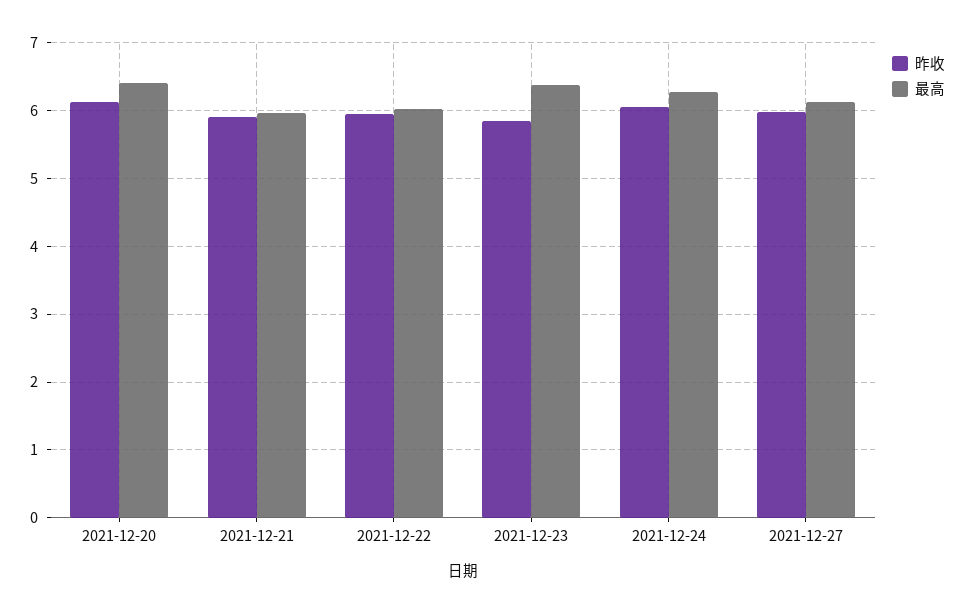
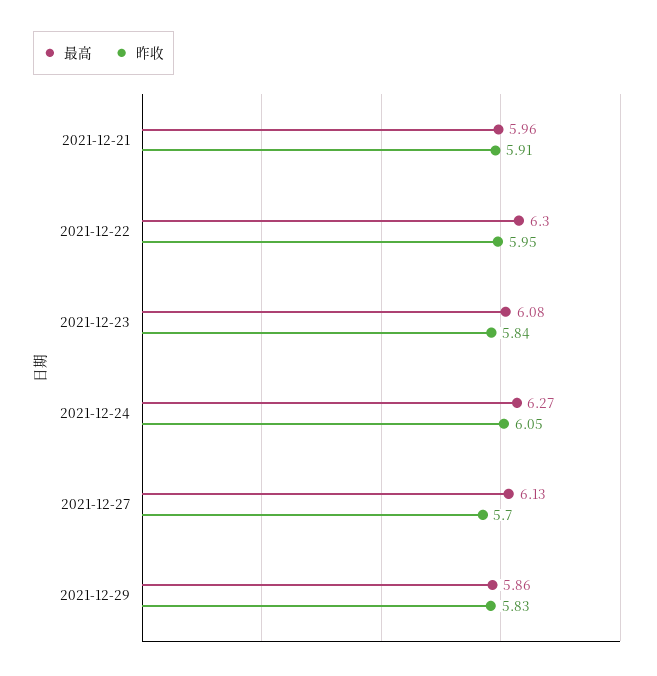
昨收, 2021-12-20: 6.1 -> none
最高, 2021-12-20: 6.4 -> none
最高, 2021-12-22: 6 -> 6.3
最高, 2021-12-23: 6.4 -> 6.08
昨收, 2021-12-27: 6 -> 5.7
最高, 2021-12-29: none -> 5.86
昨收, 2021-12-29: none -> 5.83

